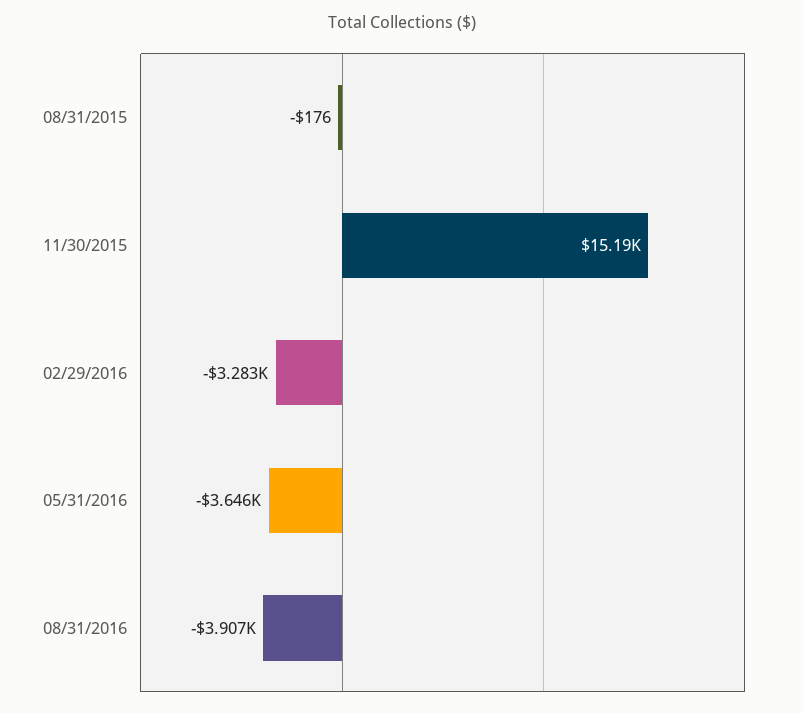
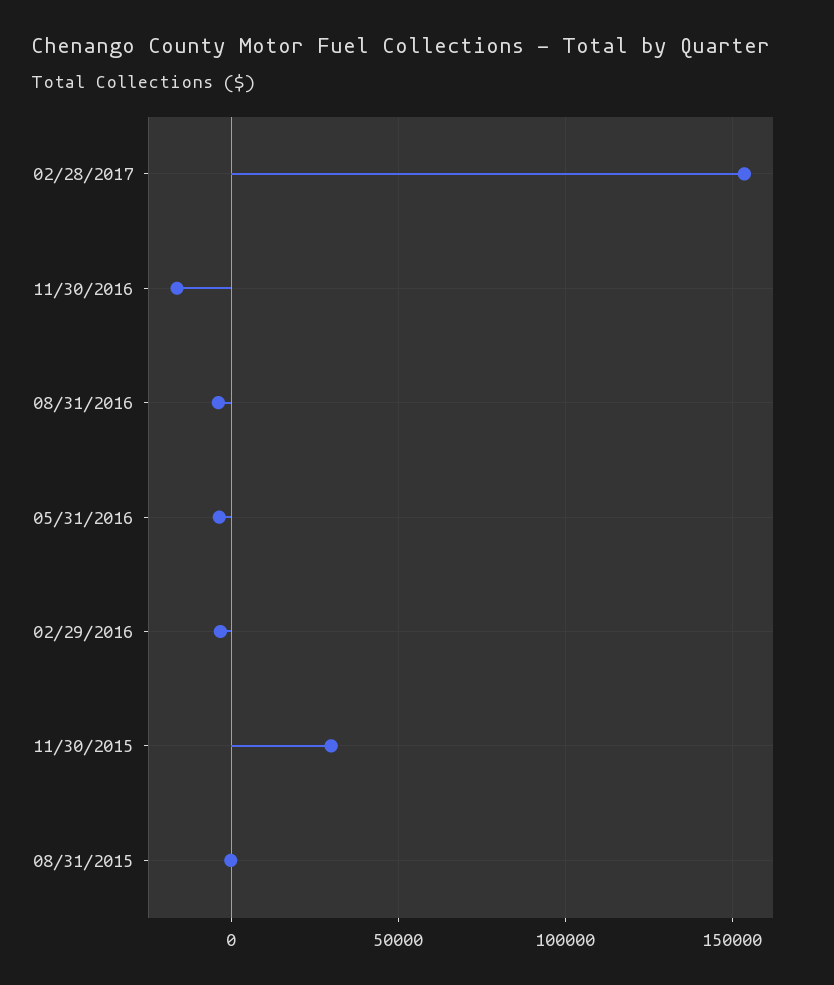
11/30/2015: 15190 -> 30000
02/28/2017: none -> 155000
11/30/2016: none -> -15000

